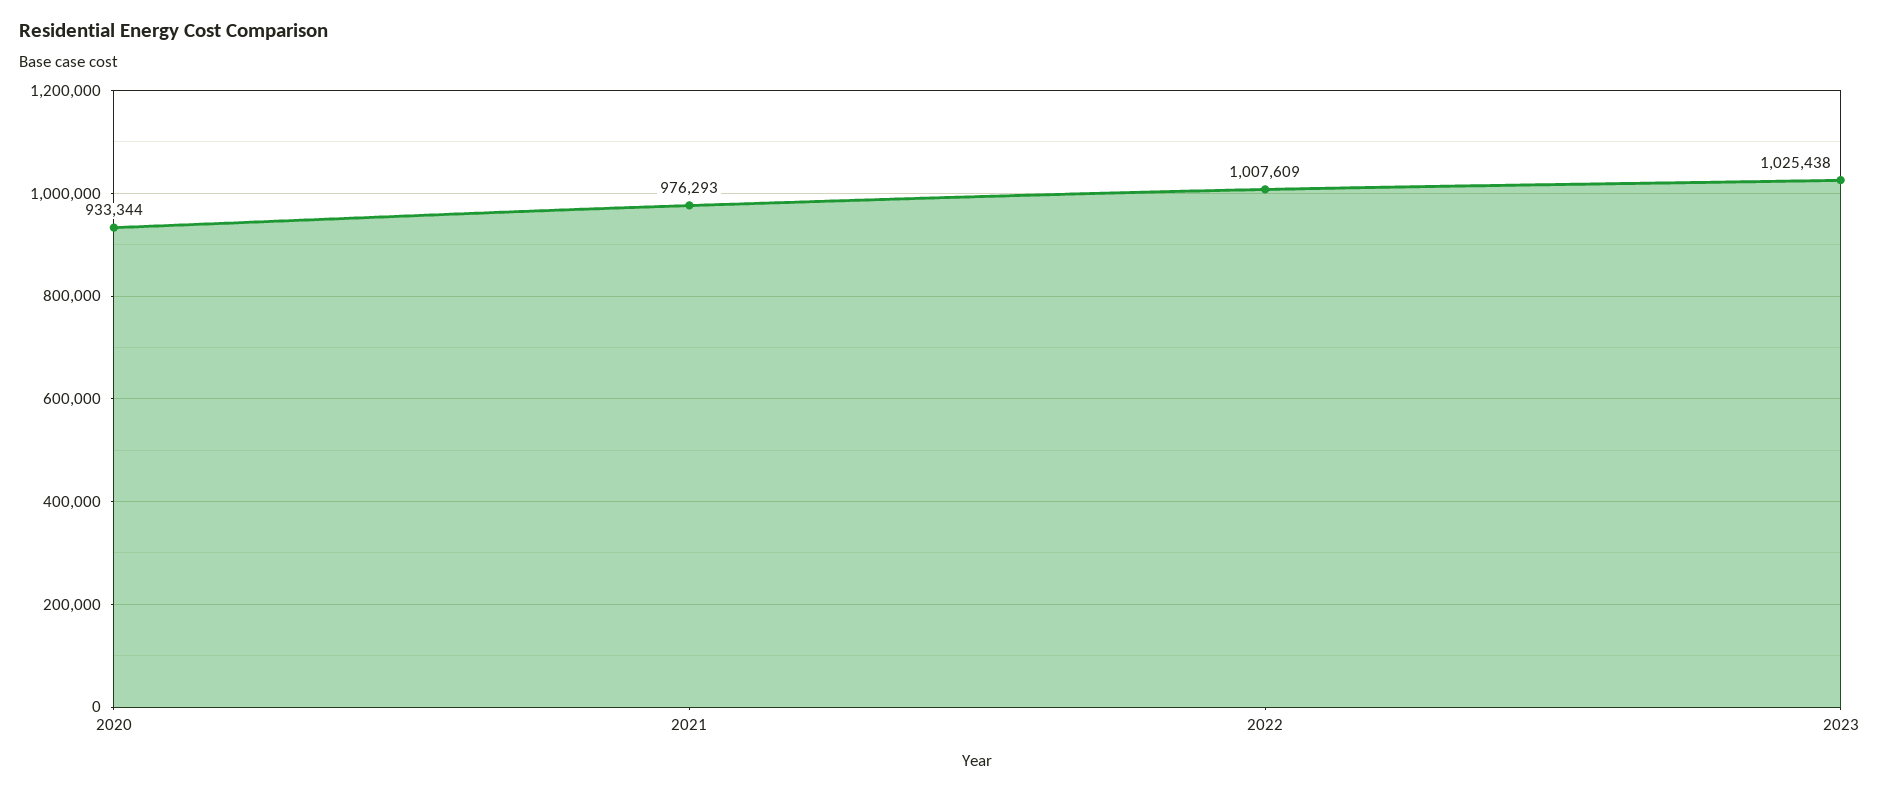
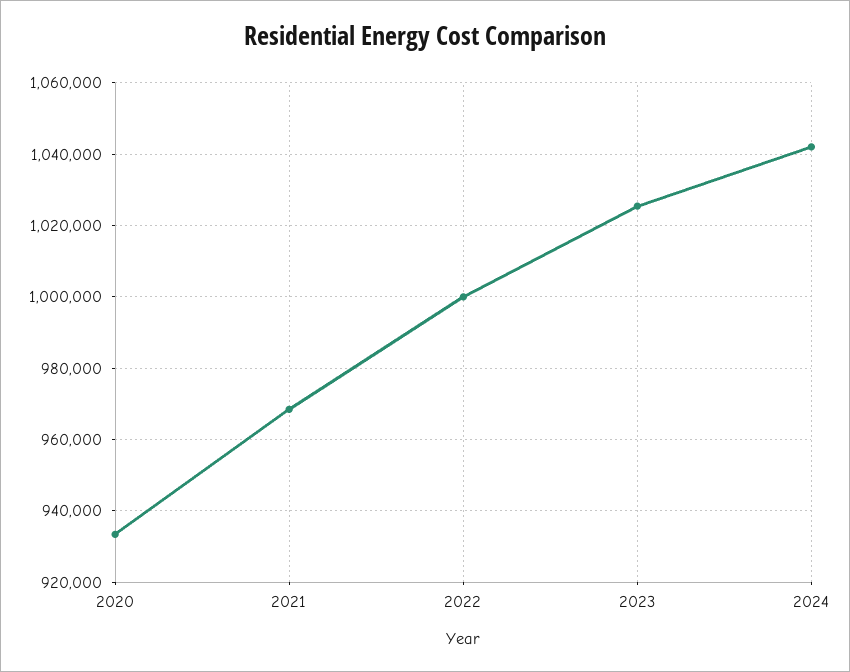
2021: 976293 -> 968000
2022: 1007609 -> 1000000
2024: none -> 1042000

